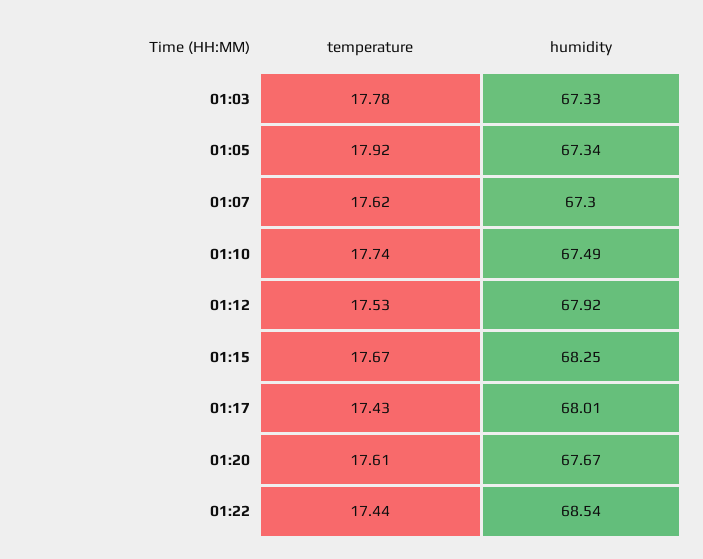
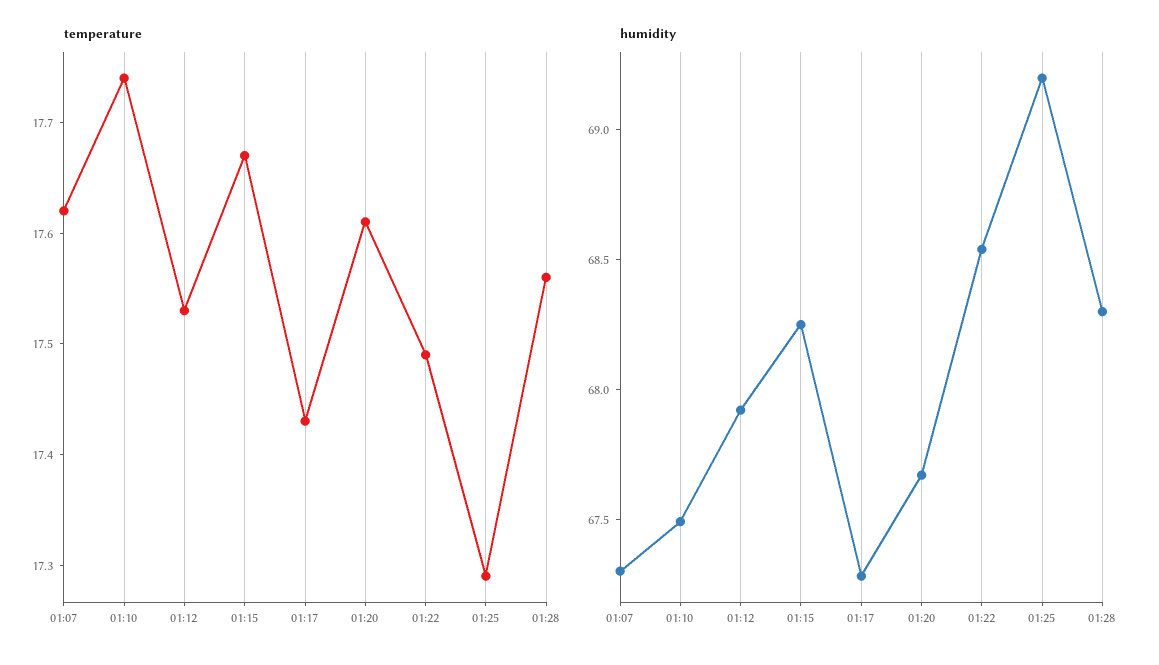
temperature, 01:03: 17.78 -> none
humidity, 01:03: 67.33 -> none
temperature, 01:05: 17.92 -> none
humidity, 01:05: 67.34 -> none
humidity, 01:17: 68.01 -> 67.3
temperature, 01:22: 17.44 -> 17.49
temperature, 01:25: none -> 17.29
temperature, 01:28: none -> 17.56
humidity, 01:25: none -> 69.2
humidity, 01:28: none -> 68.3

